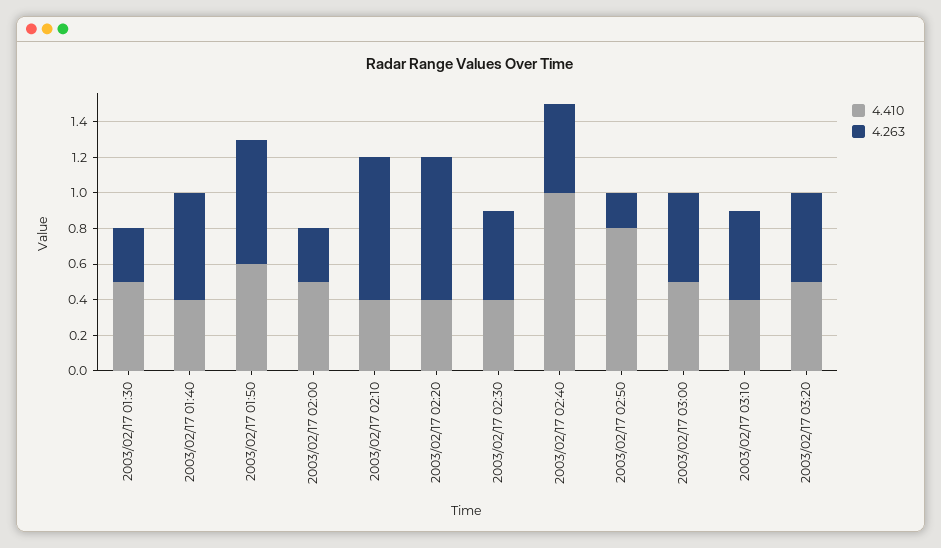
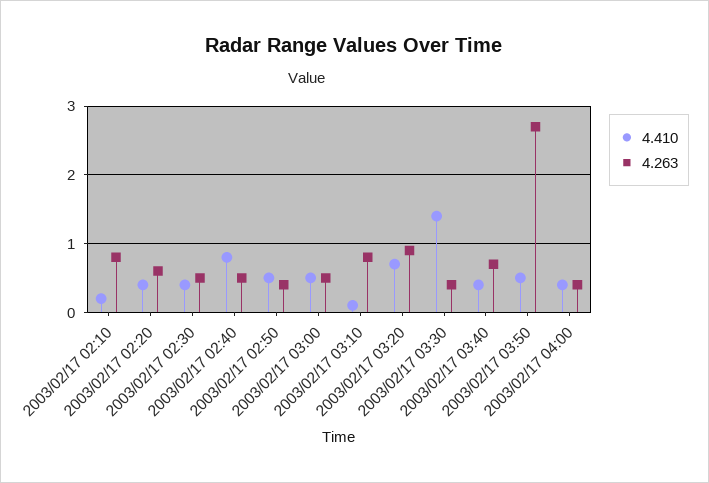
4.410, 2003/02/17 01:30: 0.5 -> none
4.263, 2003/02/17 01:30: 0.3 -> none
4.410, 2003/02/17 01:40: 0.4 -> none
4.263, 2003/02/17 01:40: 0.6 -> none
4.410, 2003/02/17 01:50: 0.6 -> none
4.263, 2003/02/17 01:50: 0.7 -> none
4.410, 2003/02/17 02:00: 0.5 -> none
4.263, 2003/02/17 02:00: 0.3 -> none
4.410, 2003/02/17 02:10: 0.4 -> 0.2
4.263, 2003/02/17 02:20: 0.8 -> 0.6
4.410, 2003/02/17 02:40: 1 -> 0.8
4.410, 2003/02/17 02:50: 0.8 -> 0.5
4.263, 2003/02/17 02:50: 0.2 -> 0.4
4.410, 2003/02/17 03:10: 0.4 -> 0.1
4.263, 2003/02/17 03:10: 0.5 -> 0.8
4.410, 2003/02/17 03:20: 0.5 -> 0.7
4.263, 2003/02/17 03:20: 0.5 -> 0.9
4.410, 2003/02/17 03:30: none -> 1.4
4.263, 2003/02/17 03:30: none -> 0.4
4.410, 2003/02/17 03:40: none -> 0.4
4.263, 2003/02/17 03:40: none -> 0.7
4.410, 2003/02/17 03:50: none -> 0.5
4.263, 2003/02/17 03:50: none -> 2.7
4.410, 2003/02/17 04:00: none -> 0.4
4.263, 2003/02/17 04:00: none -> 0.4

